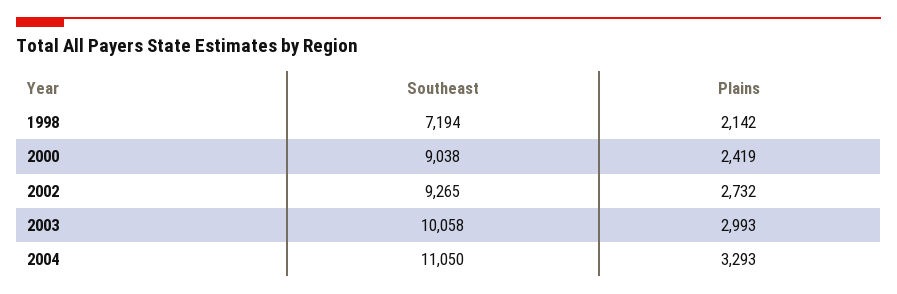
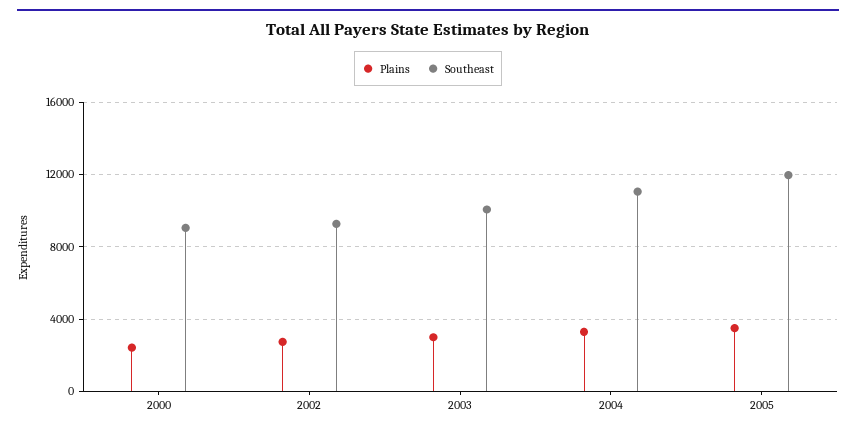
Southeast, 1998: 7194 -> none
Plains, 1998: 2142 -> none
Plains, 2005: none -> 3500
Southeast, 2005: none -> 12000

